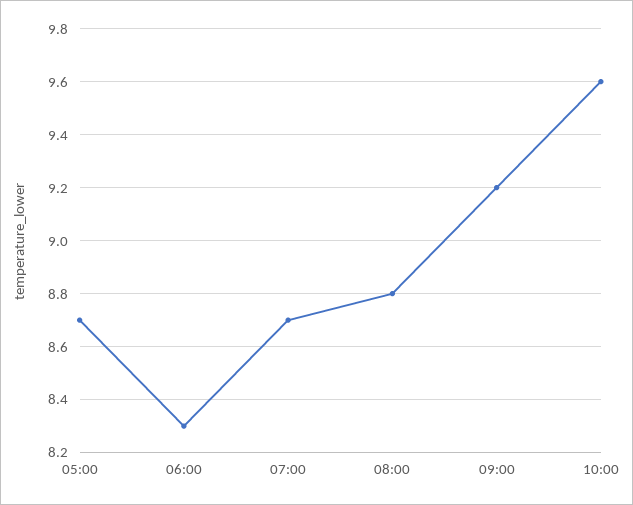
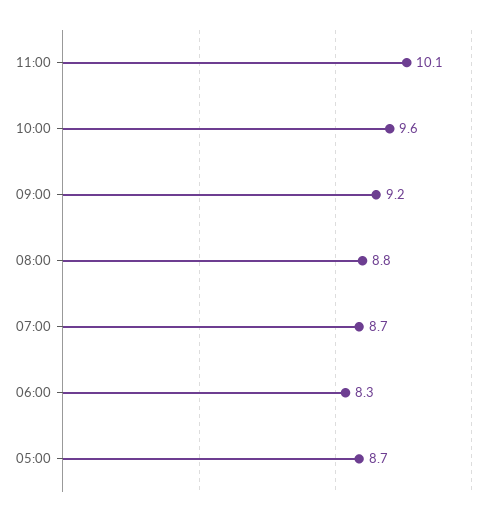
11:00: none -> 10.1

